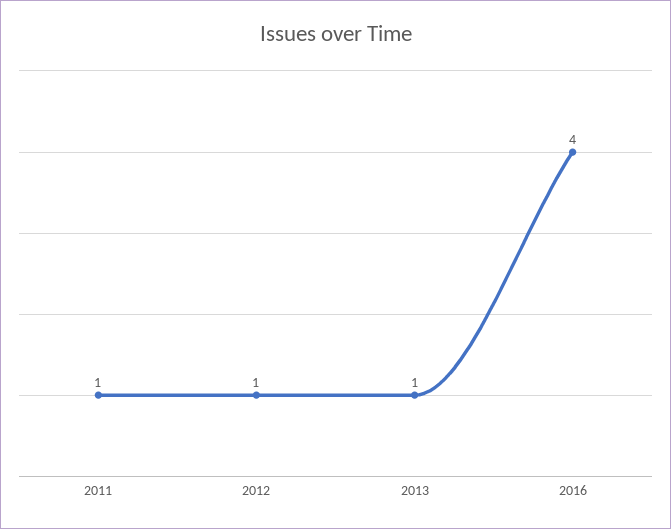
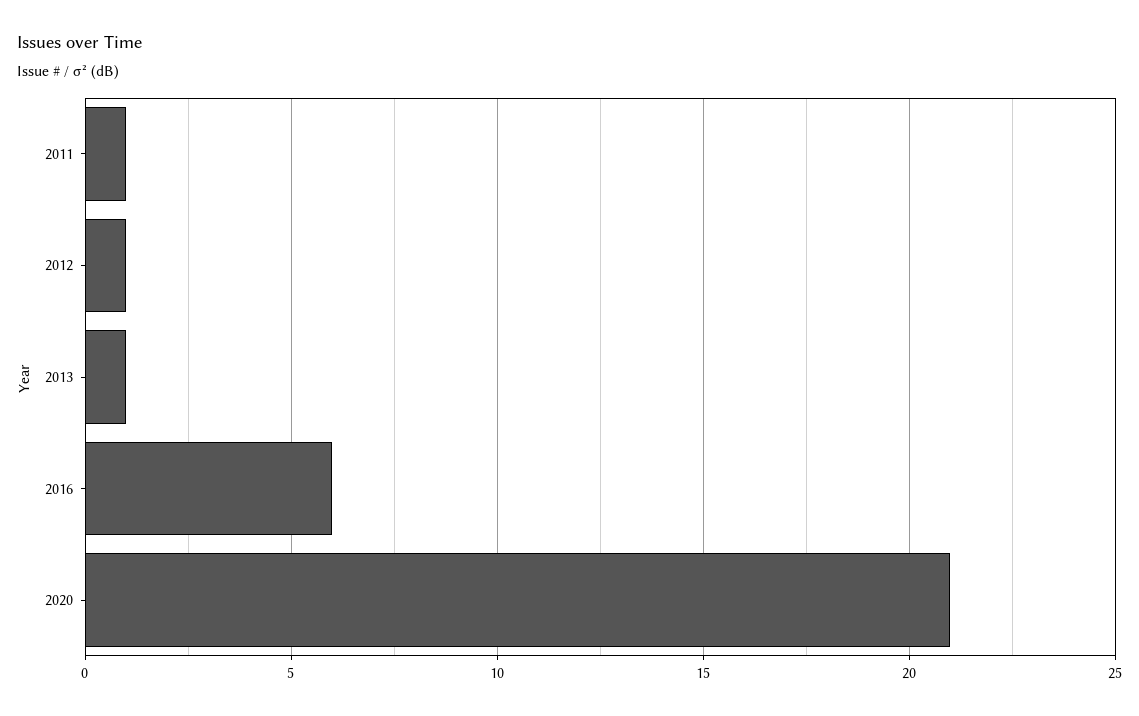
2016: 4 -> 6
2020: none -> 21

